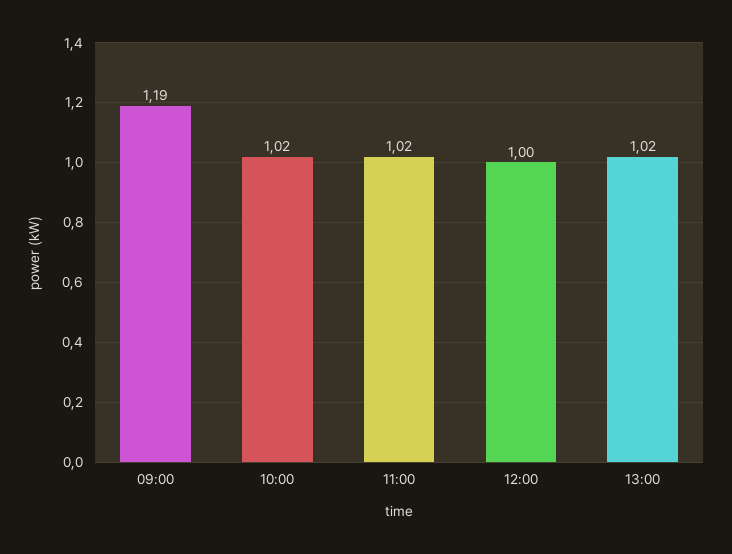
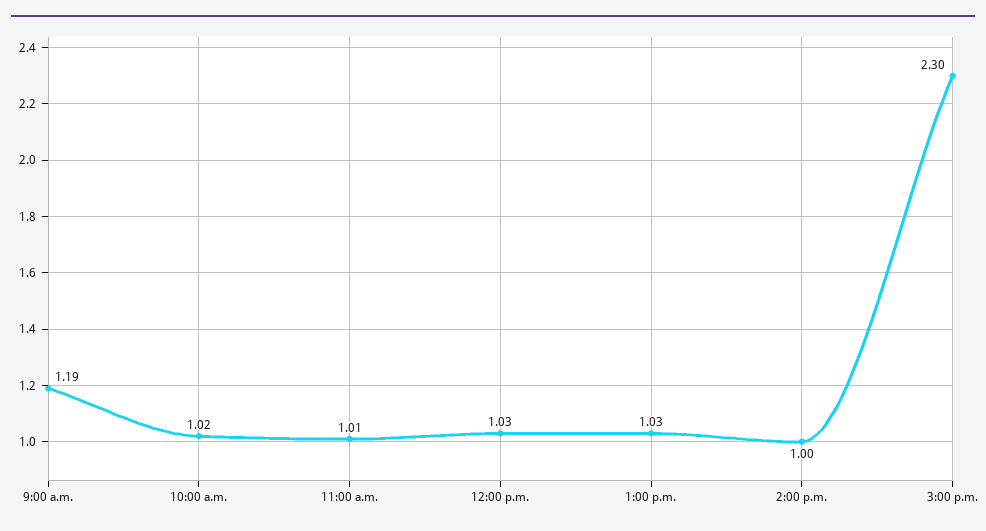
11:00: 1.02 -> 1.01
12:00: 1 -> 1.03
13:00: 1.02 -> 1.03
2:00 p.m.: none -> 1
3:00 p.m.: none -> 2.3

